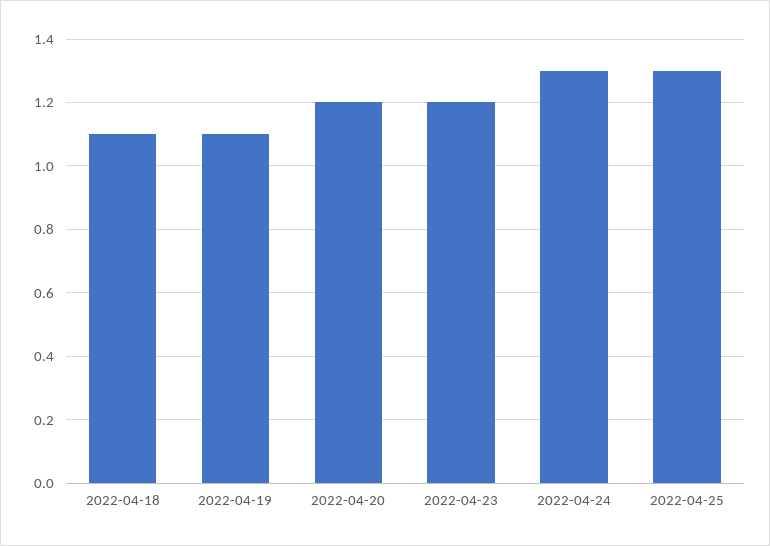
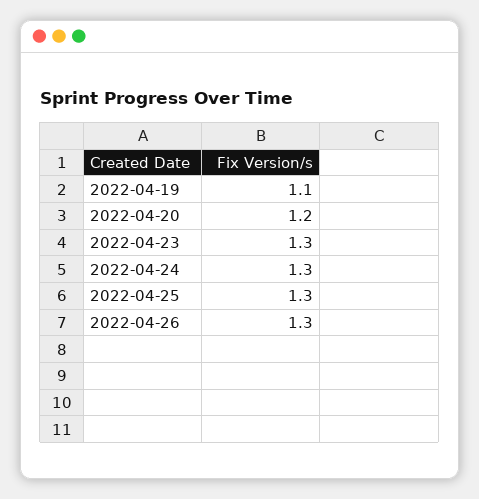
2022-04-18: 1.1 -> none
2022-04-23: 1.2 -> 1.3
2022-04-26: none -> 1.3

